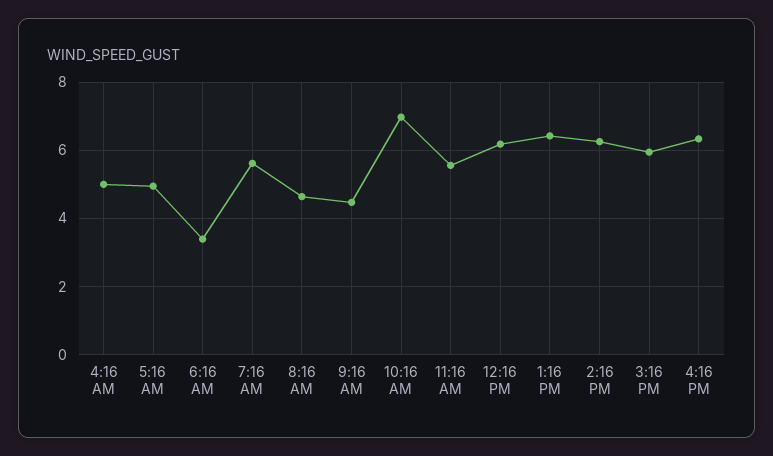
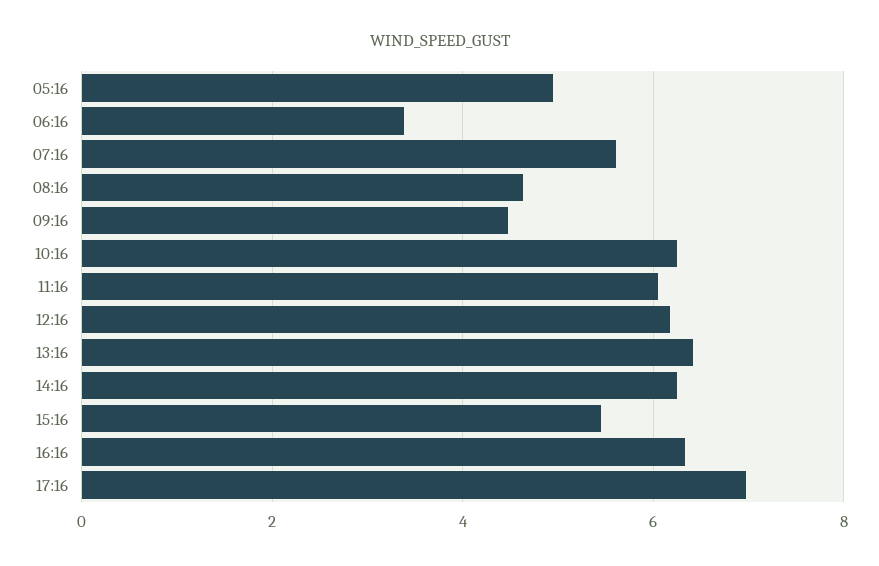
4:16 AM: 5 -> none
10:16 AM: 7 -> 6.2
11:16 AM: 5.6 -> 6
3:16 PM: 6 -> 5.4
17:16: none -> 7

